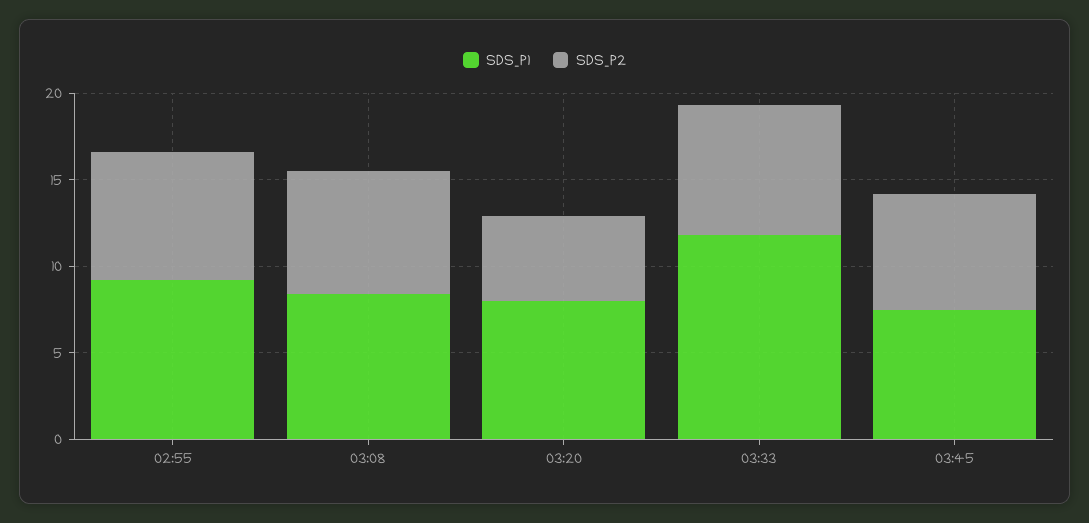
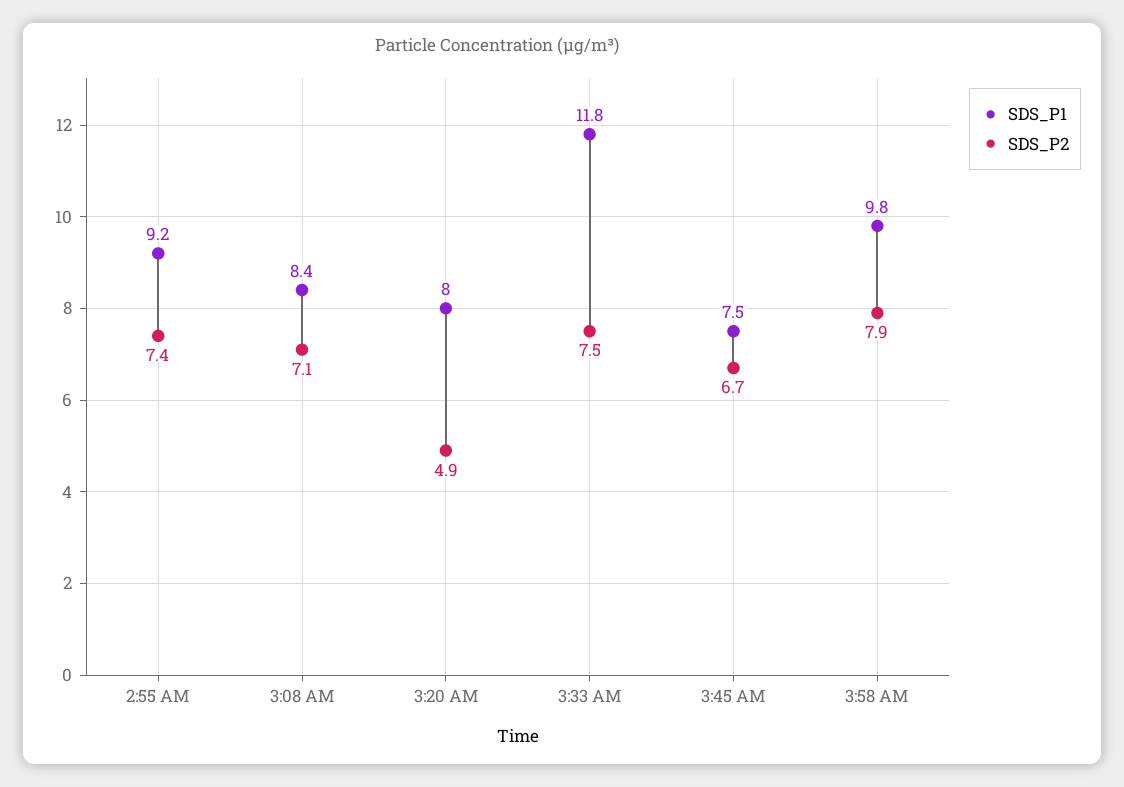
SDS_P1, 3:58 AM: none -> 9.8
SDS_P2, 3:58 AM: none -> 7.9

